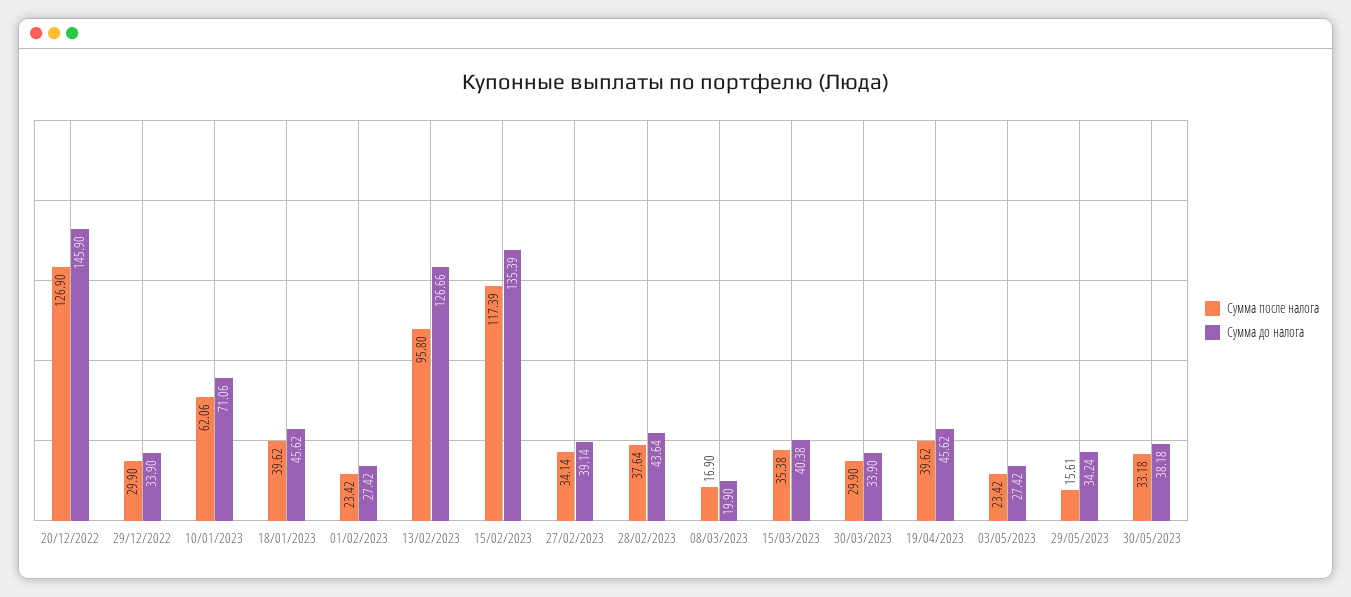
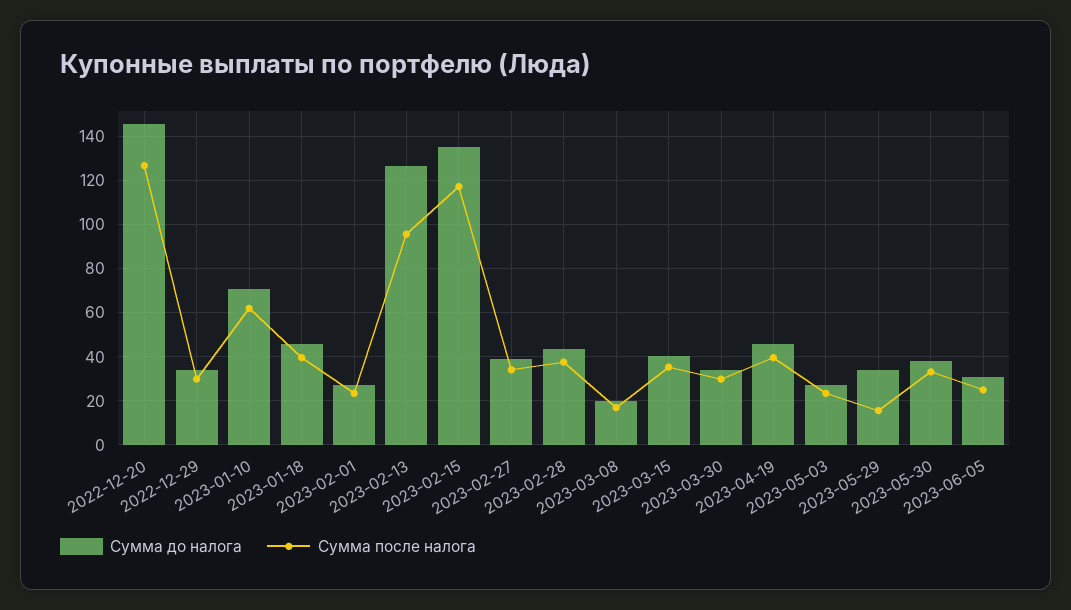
Сумма до налога, 2023-06-05: none -> 30
Сумма после налога, 2023-06-05: none -> 25

